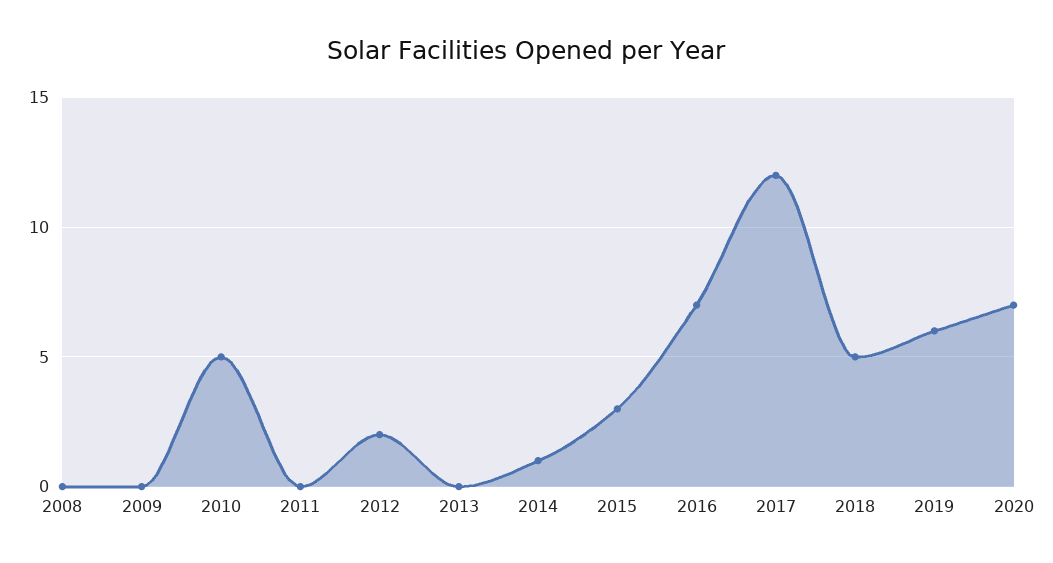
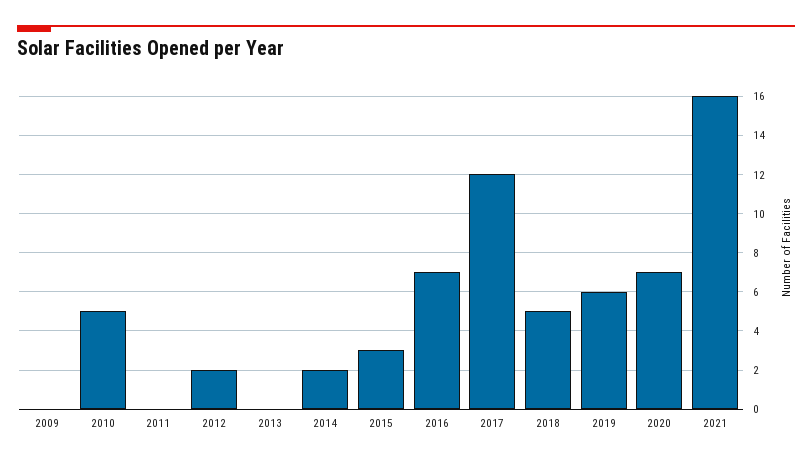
2008: 0 -> none
2014: 1 -> 2
2021: none -> 16

